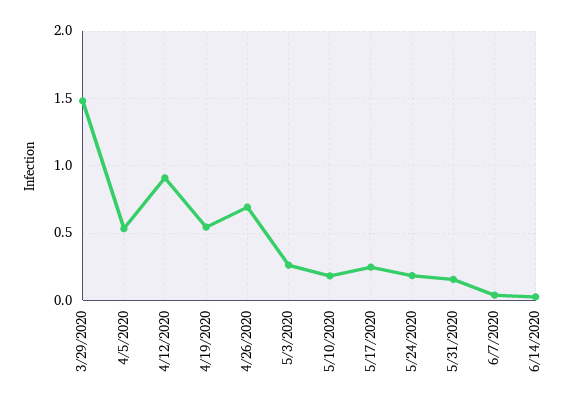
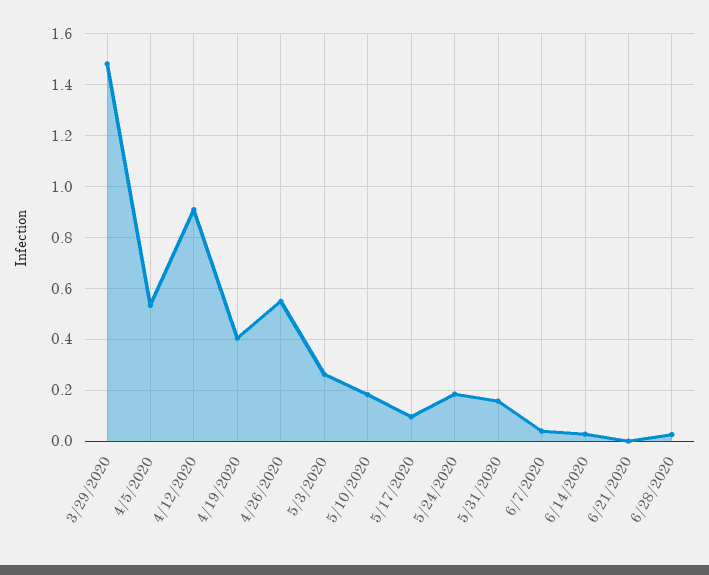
4/19/2020: 0.55 -> 0.4
4/26/2020: 0.7 -> 0.55
5/17/2020: 0.25 -> 0.1
6/21/2020: none -> 0
6/28/2020: none -> 0.025

